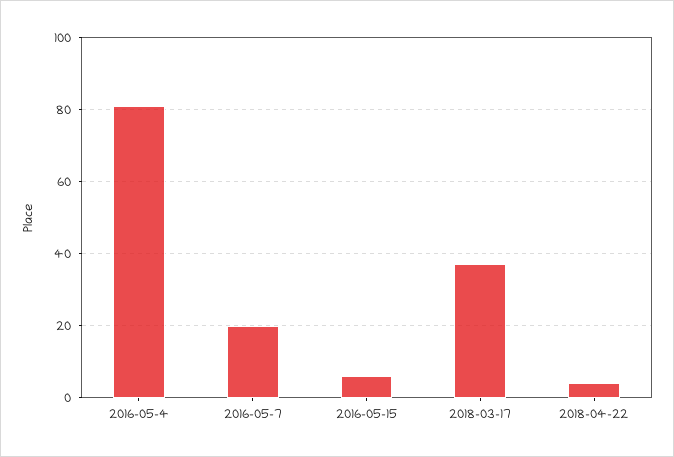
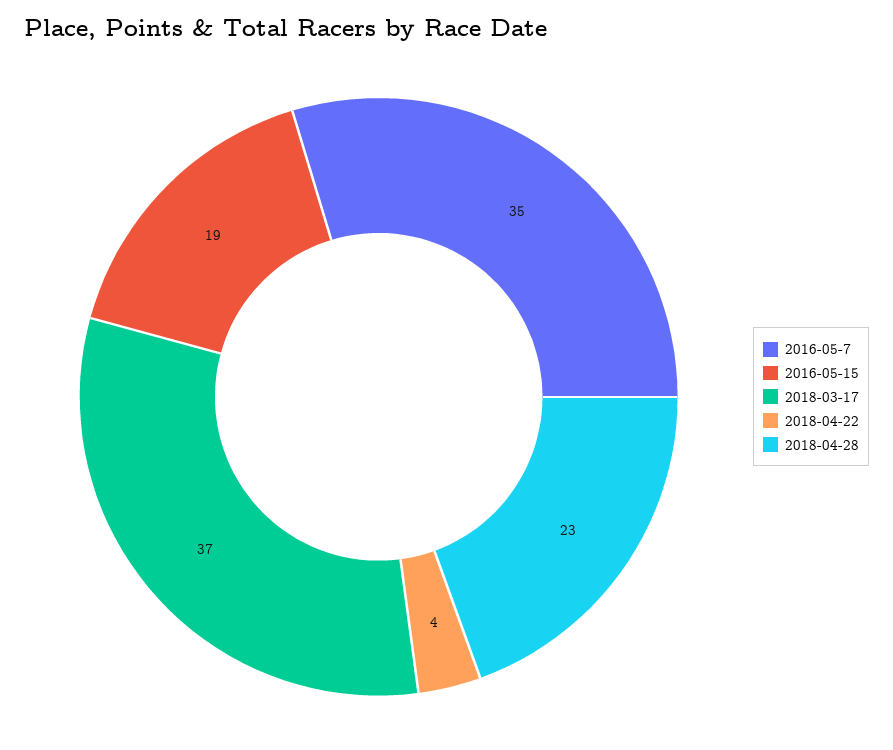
2016-05-4: 80 -> none
2016-05-7: 20 -> 35
2016-05-15: 5 -> 19
2018-04-28: none -> 23

